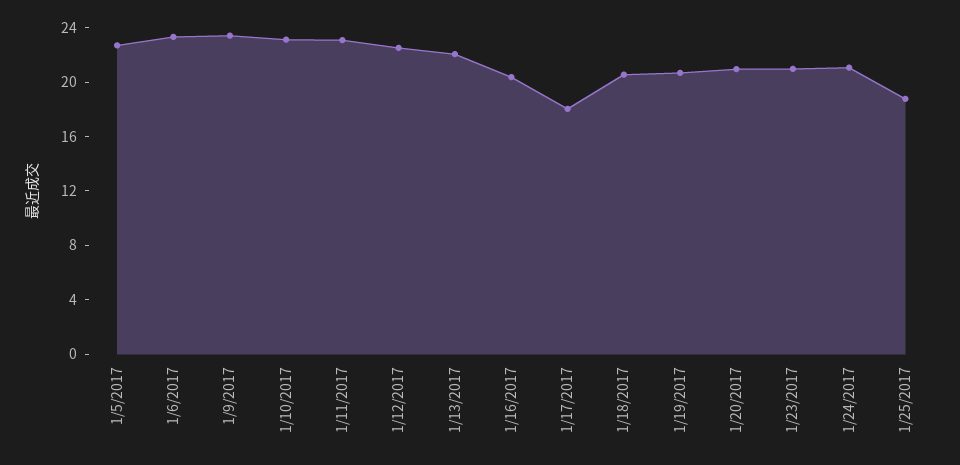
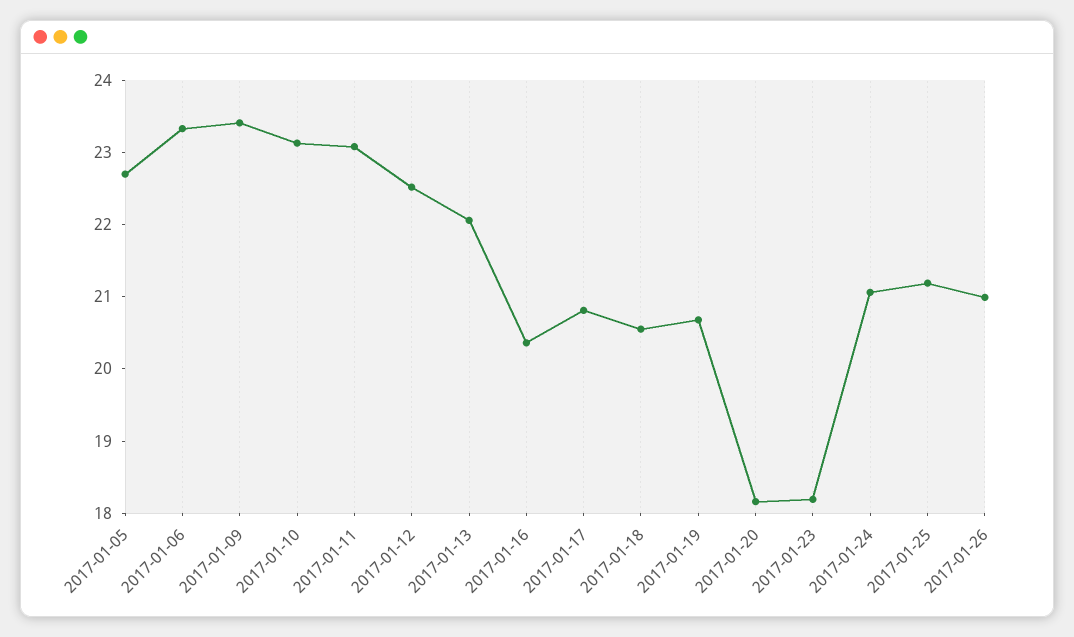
1/17/2017: 18 -> 20.8
1/20/2017: 21 -> 18.2
1/23/2017: 21 -> 18.2
1/25/2017: 19 -> 21.2
2017-01-26: none -> 21

